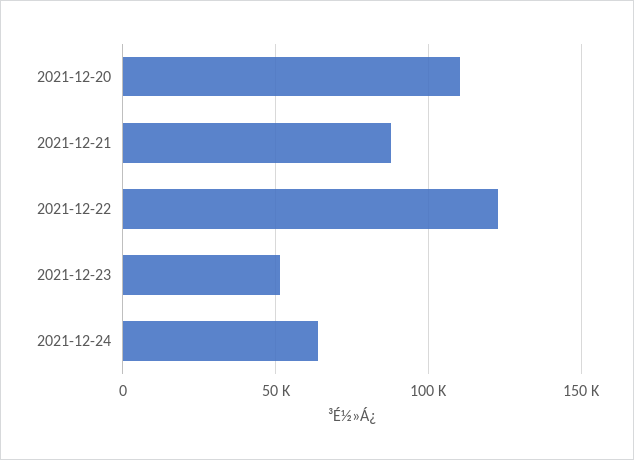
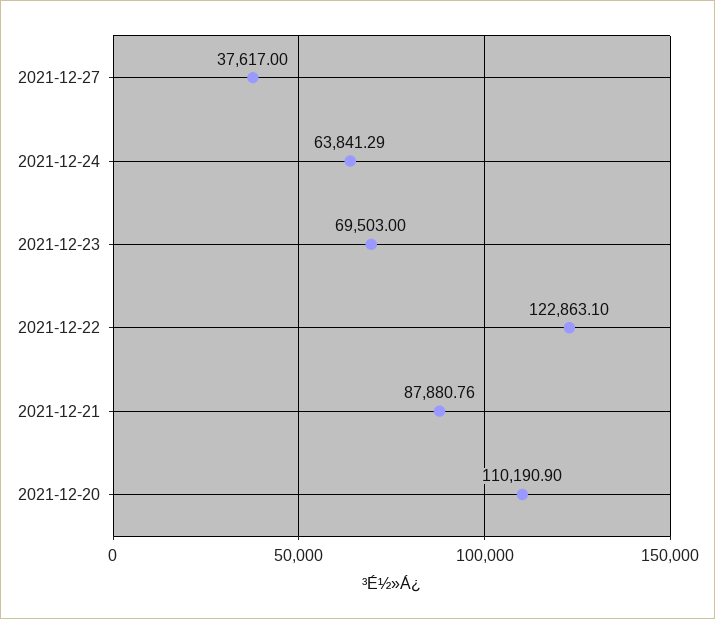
2021-12-23: 50000 -> 69503
2021-12-27: none -> 37617

